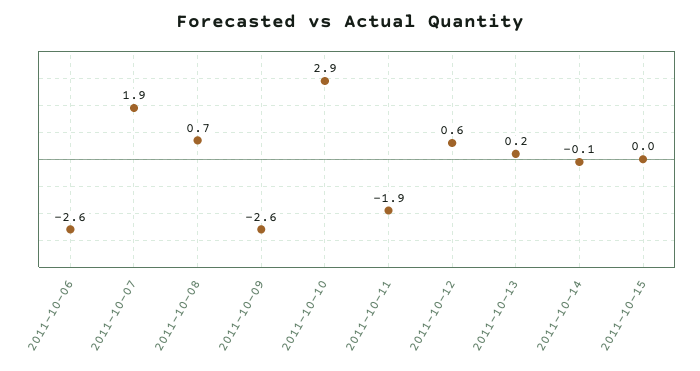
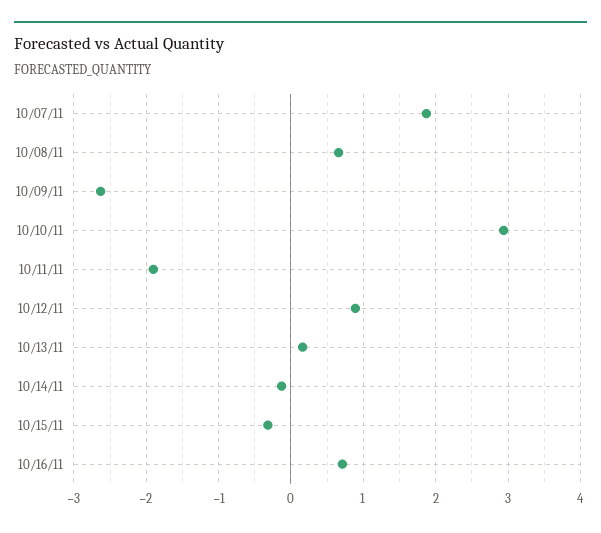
2011-10-06: -2.6 -> none
2011-10-12: 0.6 -> 0.9
2011-10-15: 0 -> -0.3
10/16/11: none -> 0.7

